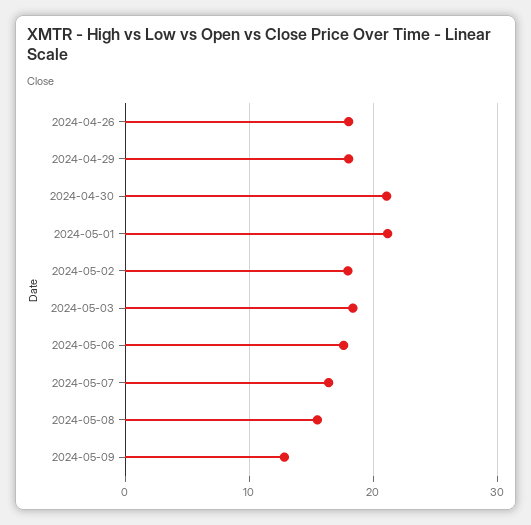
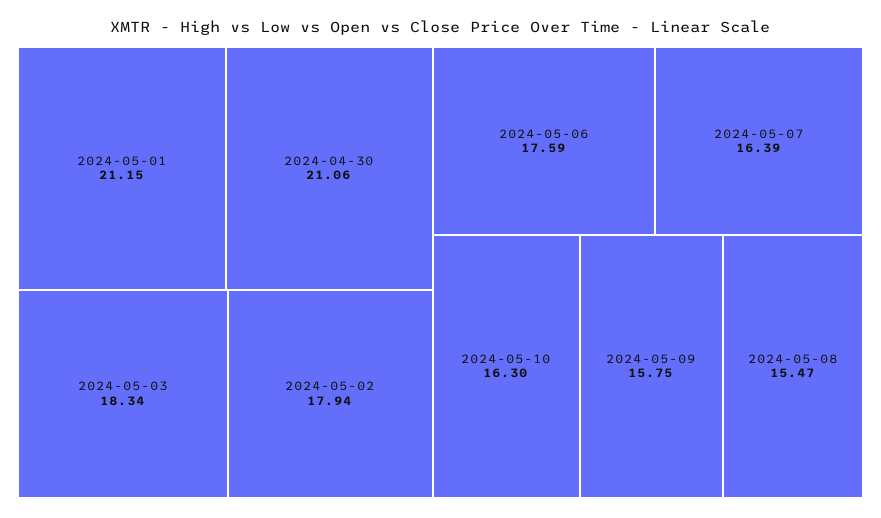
2024-04-26: 18 -> none
2024-04-29: 18 -> none
2024-05-09: 13 -> 15.75
2024-05-10: none -> 16.3

